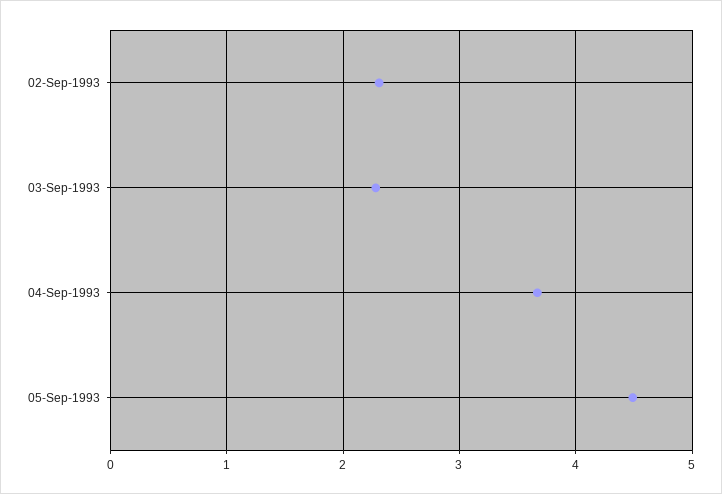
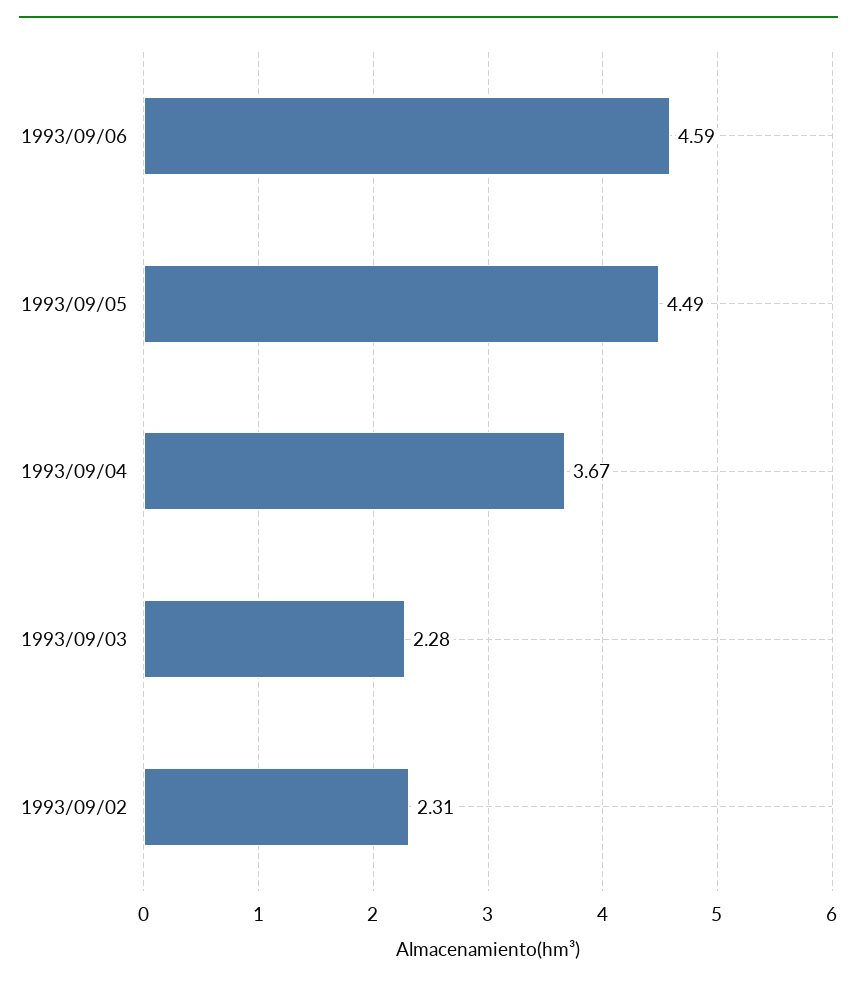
1993/09/06: none -> 4.59

